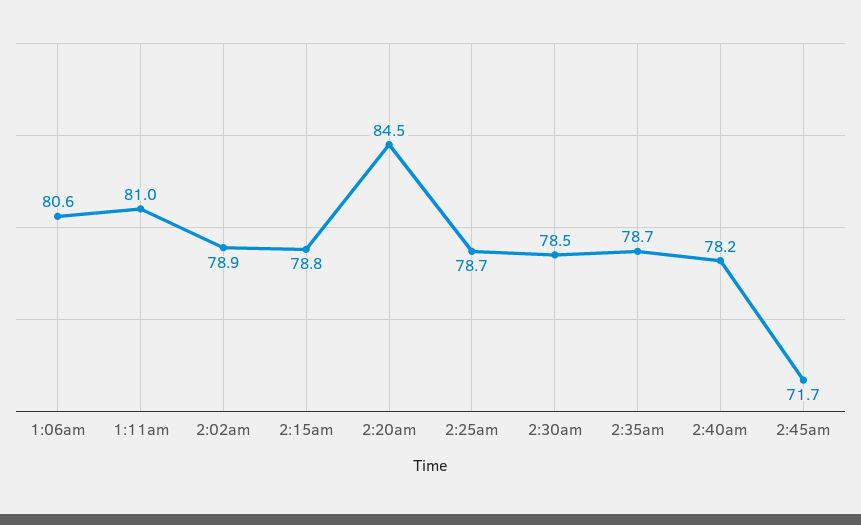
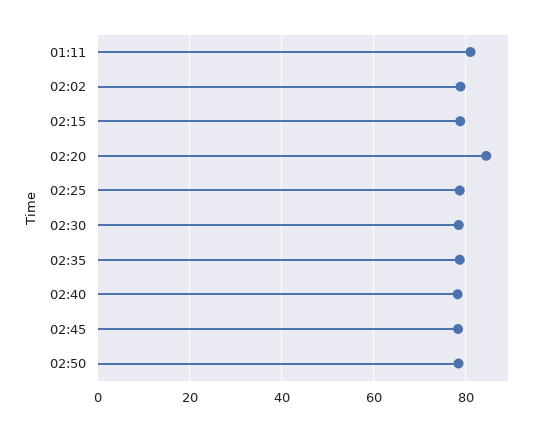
1:06am: 80.6 -> none
2:45am: 71.7 -> 78
02:50: none -> 78

